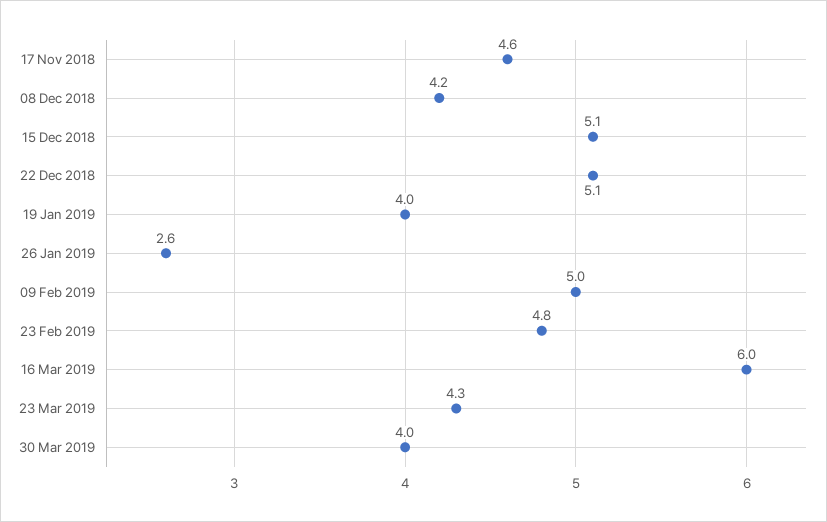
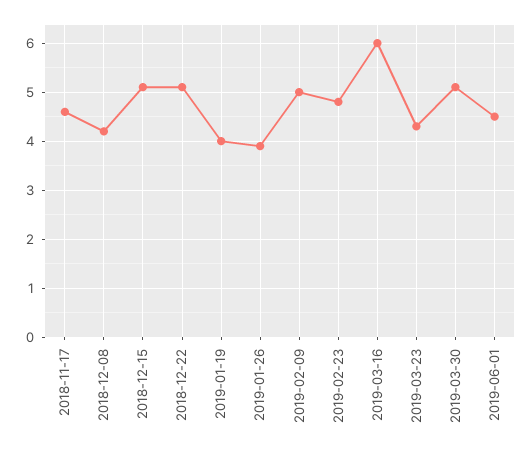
26 Jan 2019: 2.6 -> 4
30 Mar 2019: 4 -> 5
2019-06-01: none -> 4.5

